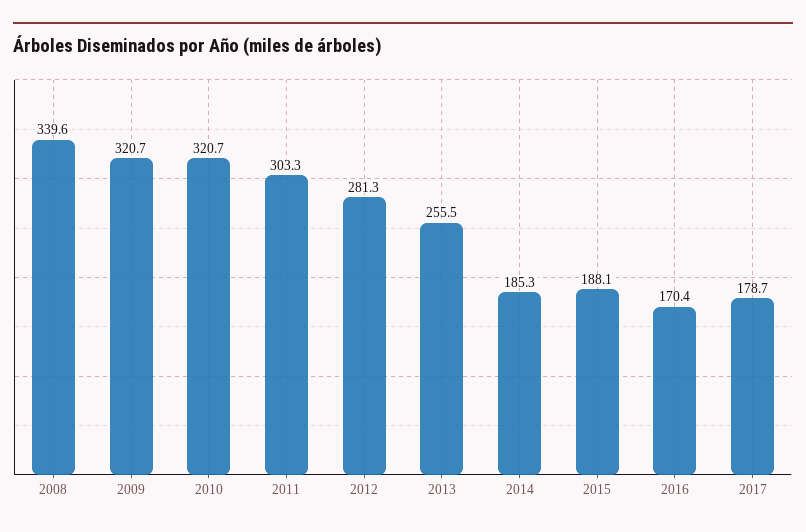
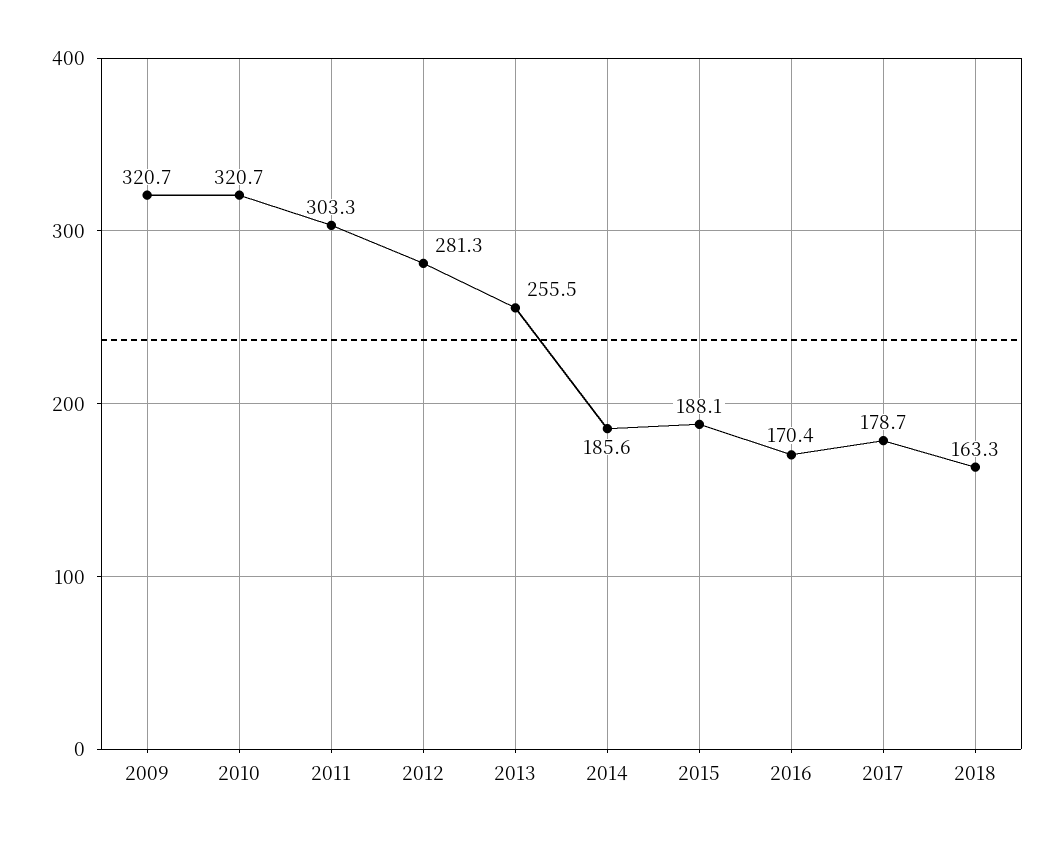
2008: 339.6 -> none
2014: 185.3 -> 185.6
2018: none -> 163.3

